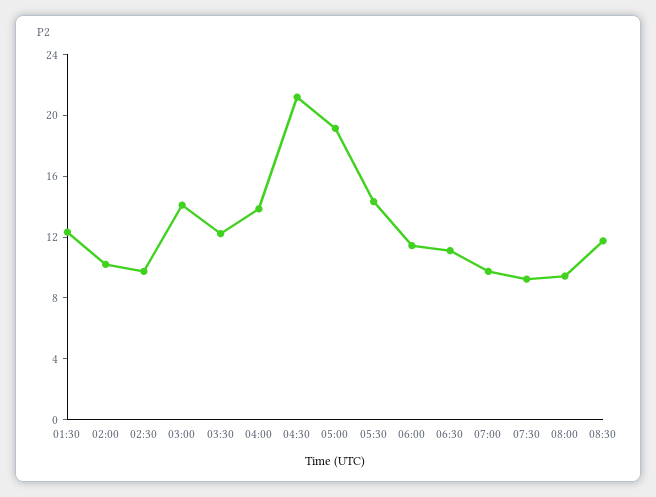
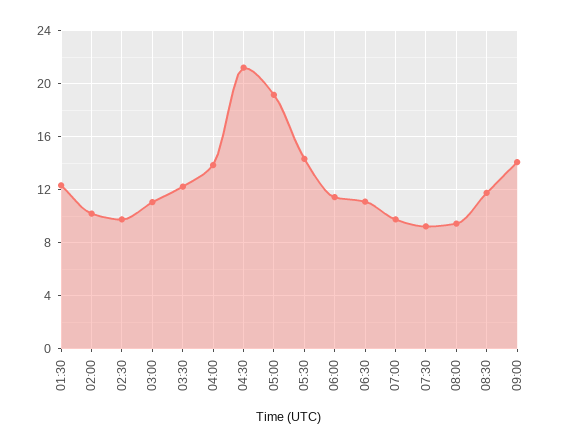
03:00: 14 -> 11
09:00: none -> 14

